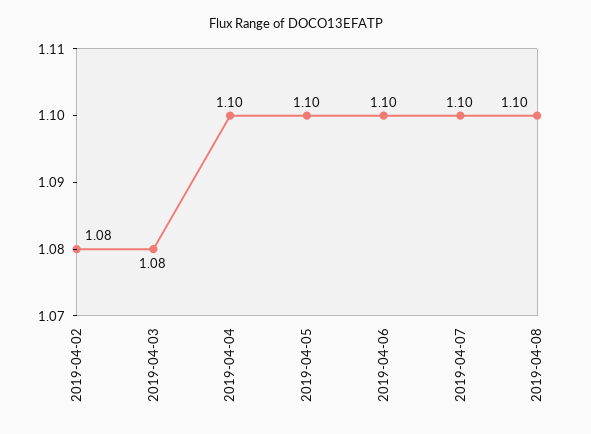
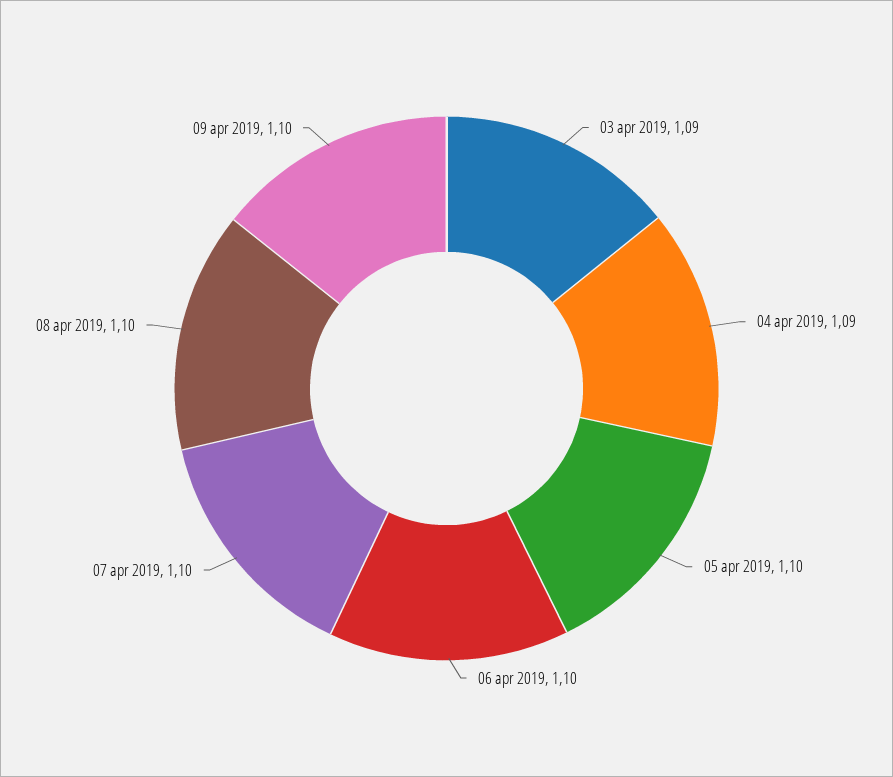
2019-04-02: 1.08 -> none
2019-04-03: 1.08 -> 1.09
2019-04-04: 1.1 -> 1.09
09 apr 2019: none -> 1.1

